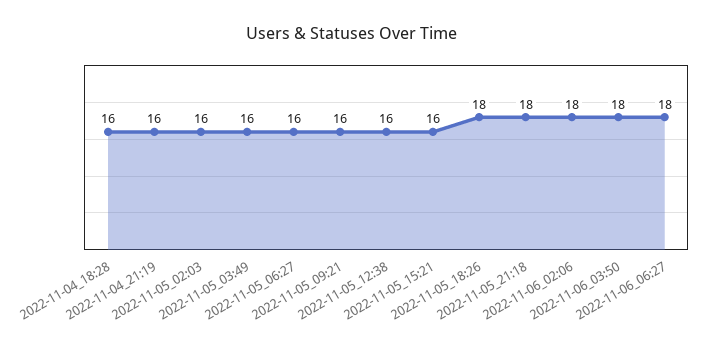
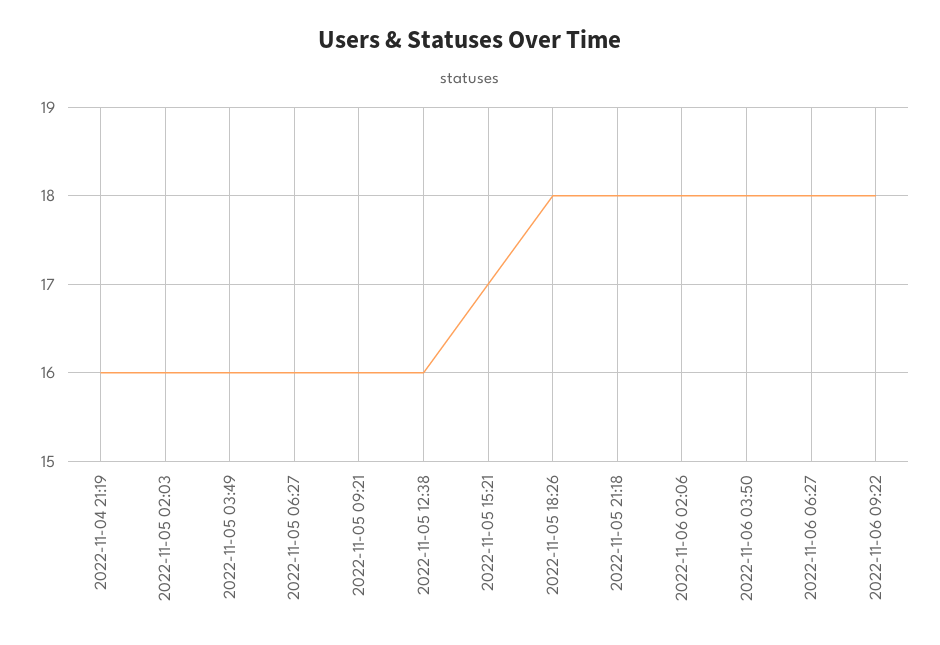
2022-11-04_18:28: 16 -> none
2022-11-05_15:21: 16 -> 17
2022-11-06 09:22: none -> 18

